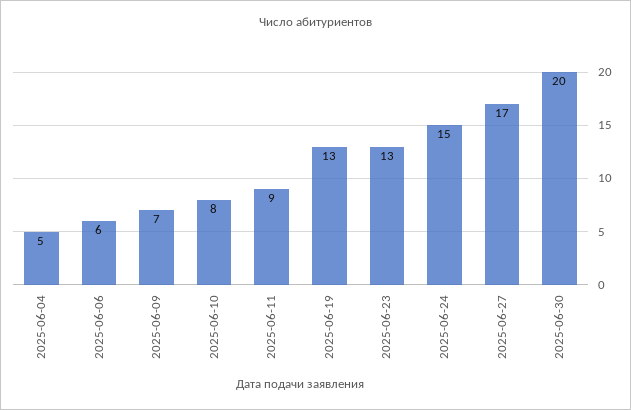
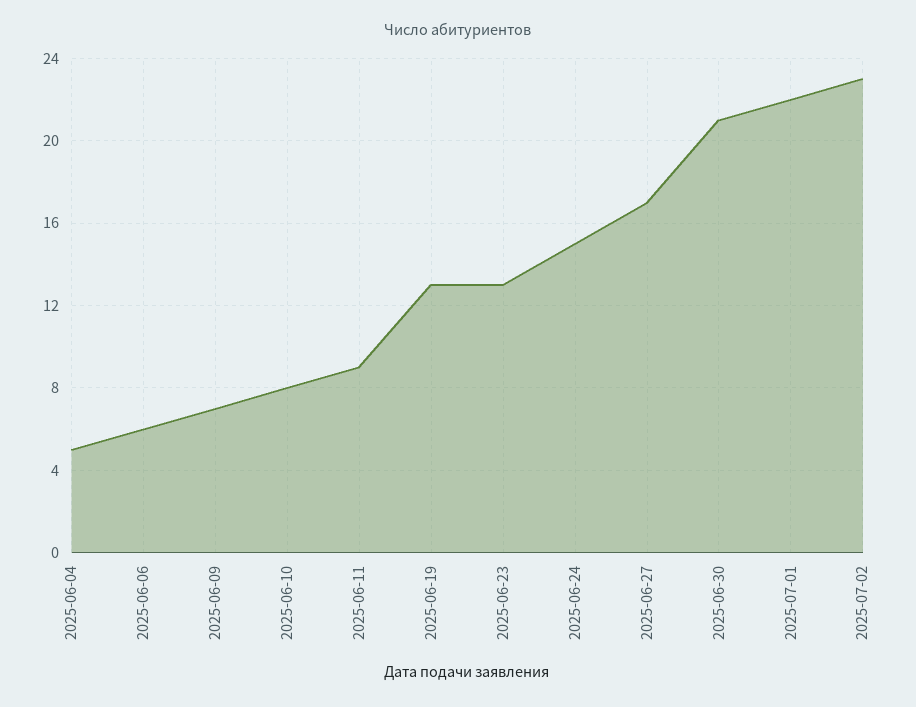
2025-06-30: 20 -> 21
2025-07-01: none -> 22
2025-07-02: none -> 23

